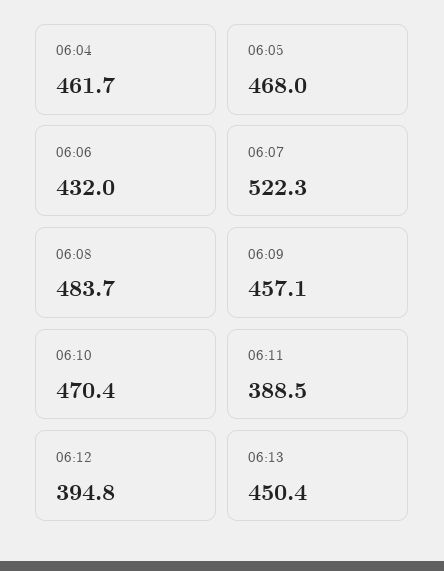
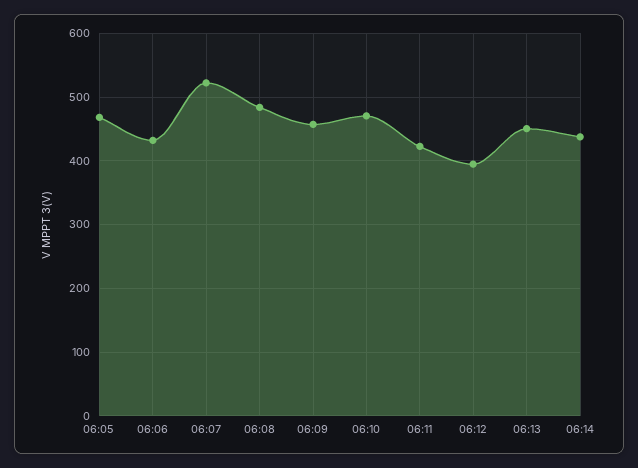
06:04: 461.7 -> none
06:11: 388.5 -> 420
06:14: none -> 440

